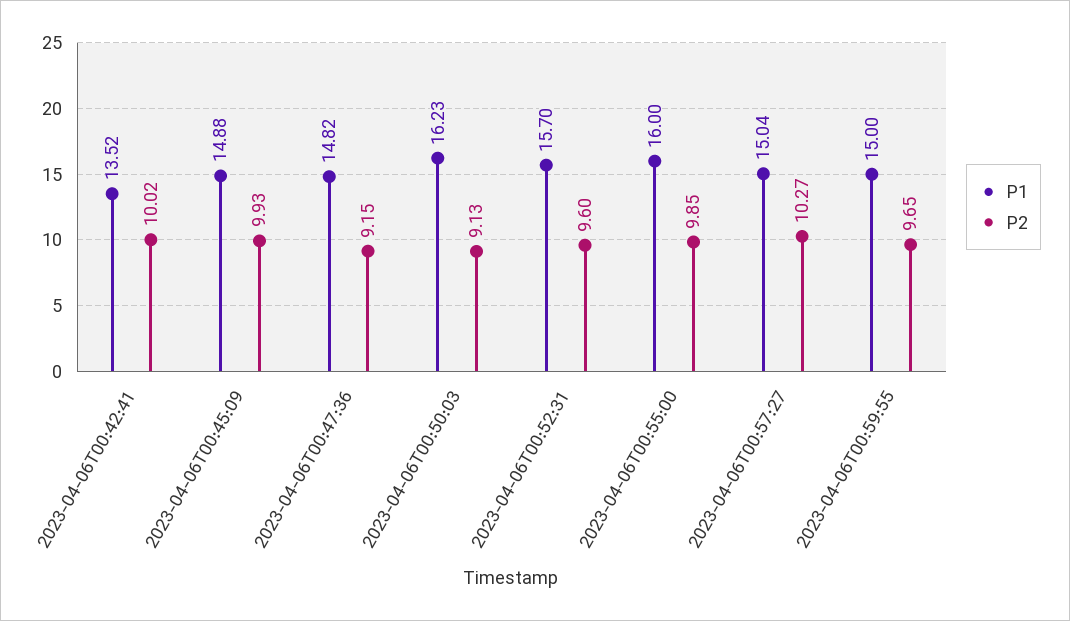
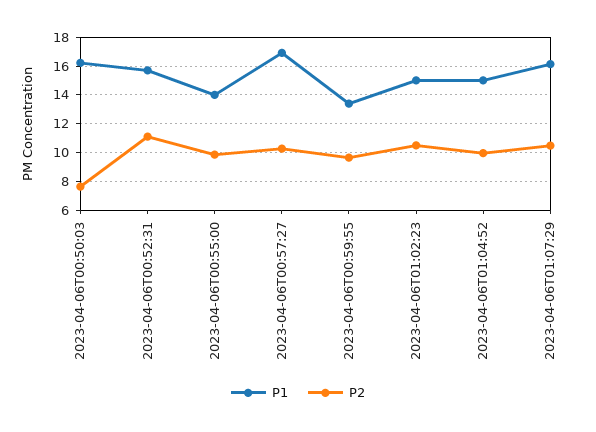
P1, 2023-04-06T00:42:41: 13.52 -> none
P2, 2023-04-06T00:42:41: 10.02 -> none
P1, 2023-04-06T00:45:09: 14.88 -> none
P2, 2023-04-06T00:45:09: 9.93 -> none
P1, 2023-04-06T00:47:36: 14.82 -> none
P2, 2023-04-06T00:47:36: 9.15 -> none
P2, 2023-04-06T00:50:03: 9.13 -> 7.5
P2, 2023-04-06T00:52:31: 9.6 -> 11
P1, 2023-04-06T00:55:00: 16 -> 14
P1, 2023-04-06T00:57:27: 15.04 -> 17
P1, 2023-04-06T00:59:55: 15 -> 13.5
P1, 2023-04-06T01:02:23: none -> 15
P2, 2023-04-06T01:02:23: none -> 10.5
P1, 2023-04-06T01:04:52: none -> 15
P2, 2023-04-06T01:04:52: none -> 10
P1, 2023-04-06T01:07:29: none -> 16
P2, 2023-04-06T01:07:29: none -> 10.5

